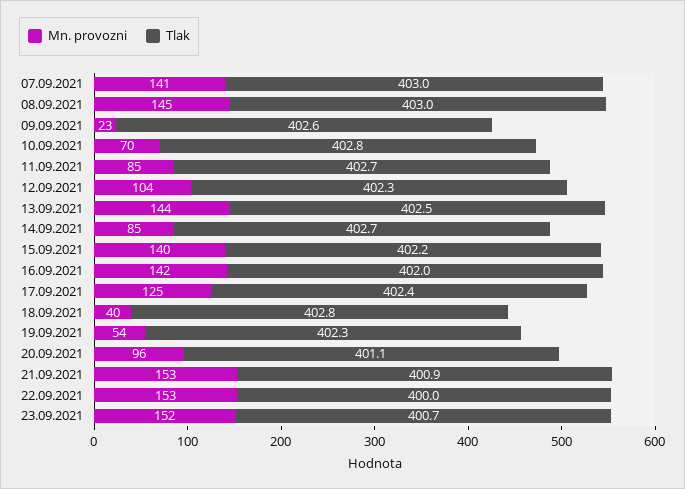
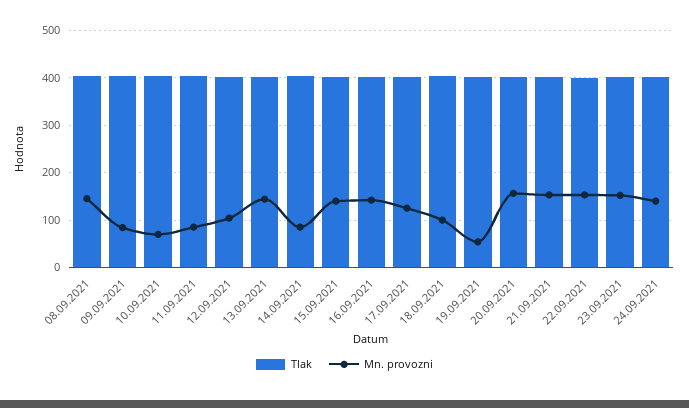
Mn. provozni, 07.09.2021: 141 -> none
Tlak, 07.09.2021: 403 -> none
Mn. provozni, 09.09.2021: 23 -> 80
Mn. provozni, 18.09.2021: 40 -> 100
Mn. provozni, 20.09.2021: 96 -> 160
Tlak, 24.09.2021: none -> 400
Mn. provozni, 24.09.2021: none -> 140

